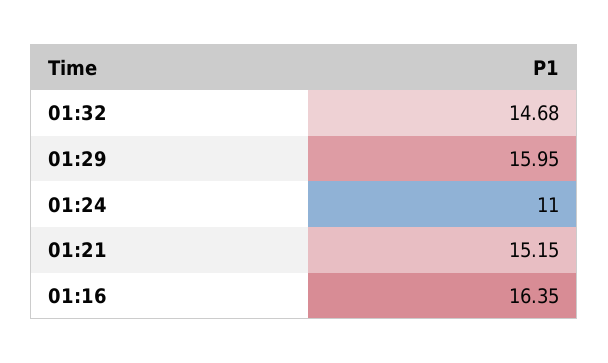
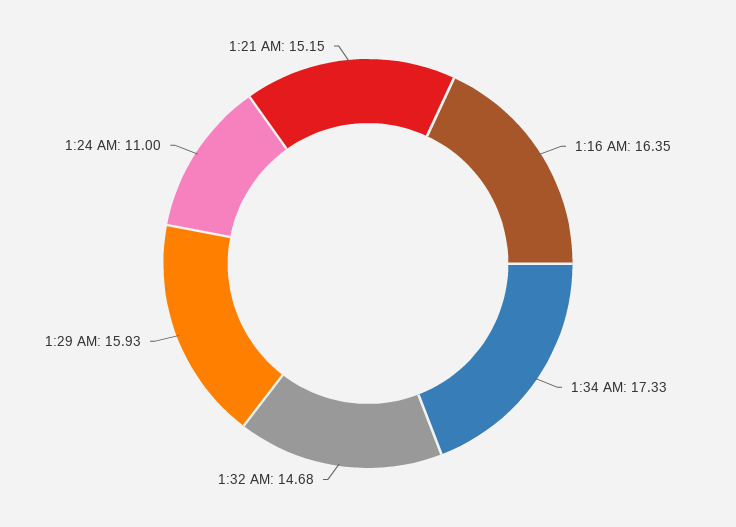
01:29: 15.95 -> 15.93
1:34 AM: none -> 17.33

